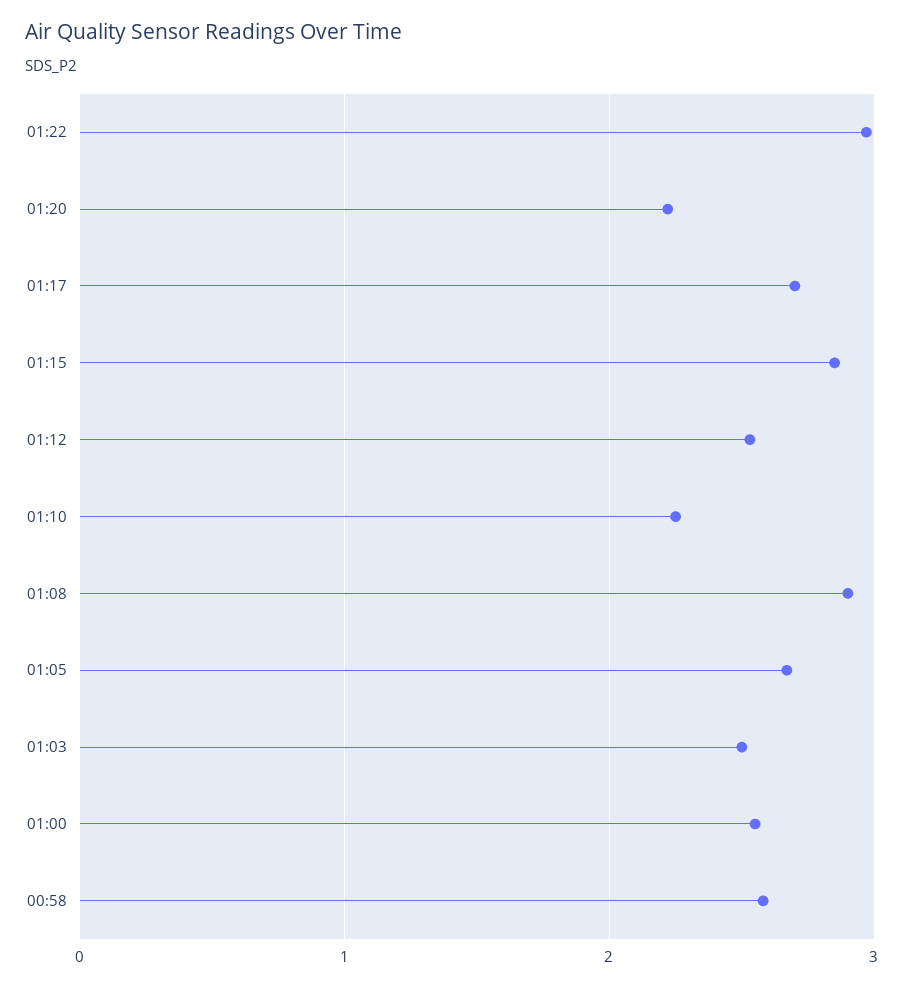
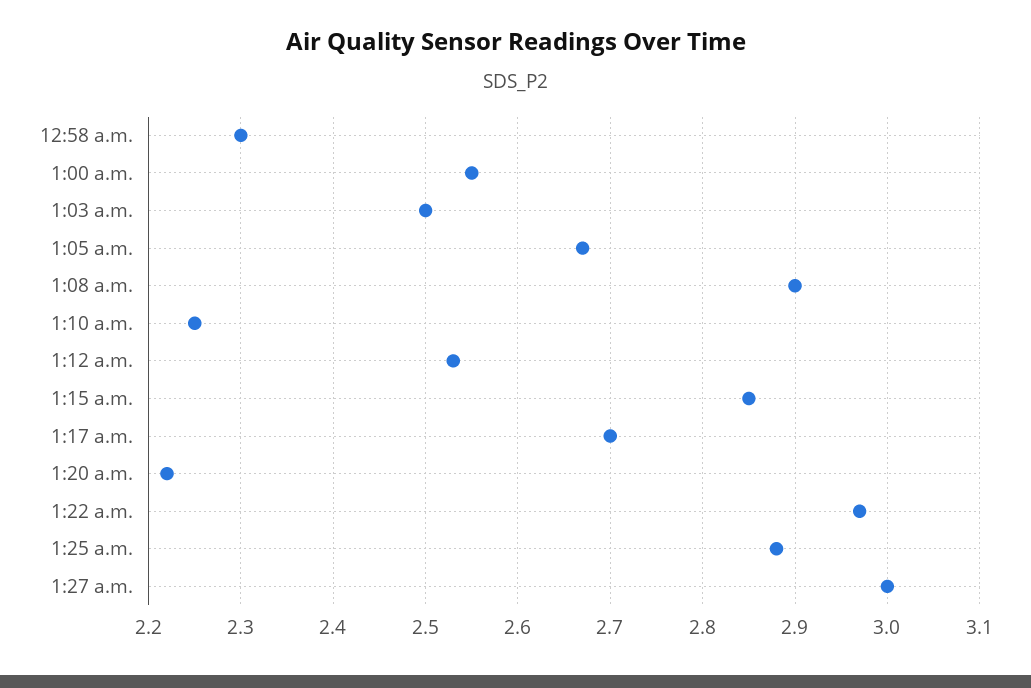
00:58: 2.6 -> 2.3
1:25 a.m.: none -> 2.88
1:27 a.m.: none -> 3

